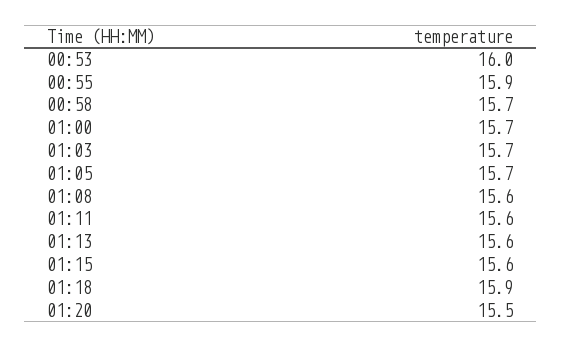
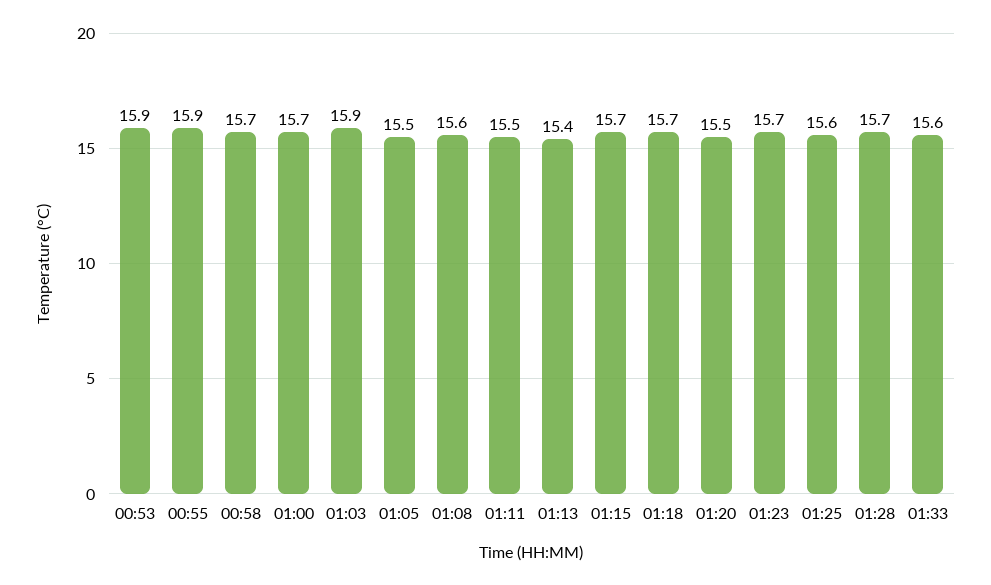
00:53: 16 -> 15.9
01:03: 15.7 -> 15.9
01:05: 15.7 -> 15.5
01:11: 15.6 -> 15.5
01:13: 15.6 -> 15.4
01:15: 15.6 -> 15.7
01:18: 15.9 -> 15.7
01:23: none -> 15.7
01:25: none -> 15.6
01:28: none -> 15.7
01:33: none -> 15.6

